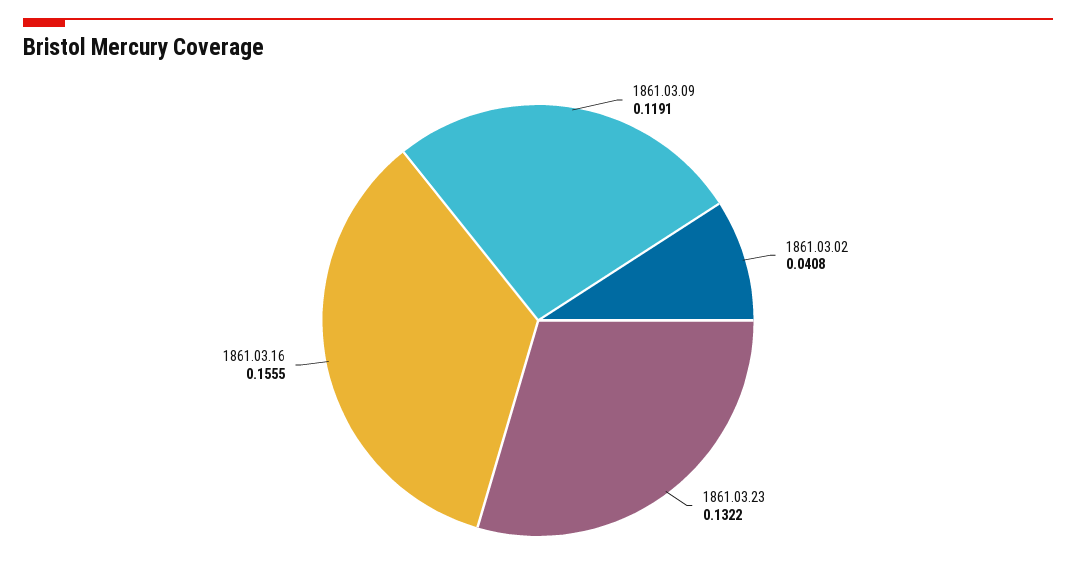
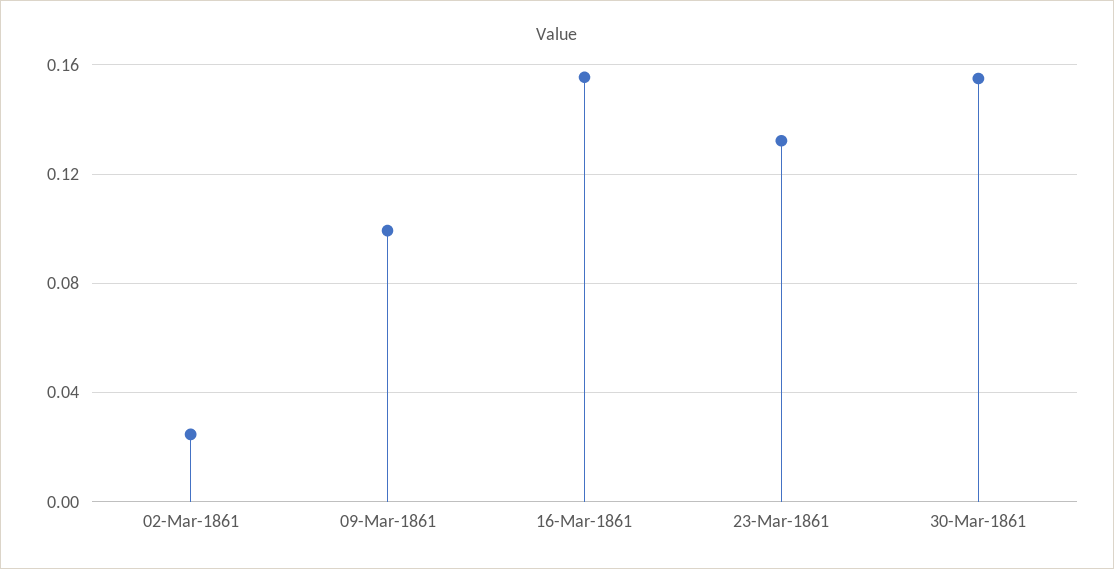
1861.03.09: 0.1191 -> 0.1
1861.03.02: 0.0408 -> 0.025
30-Mar-1861: none -> 0.155

